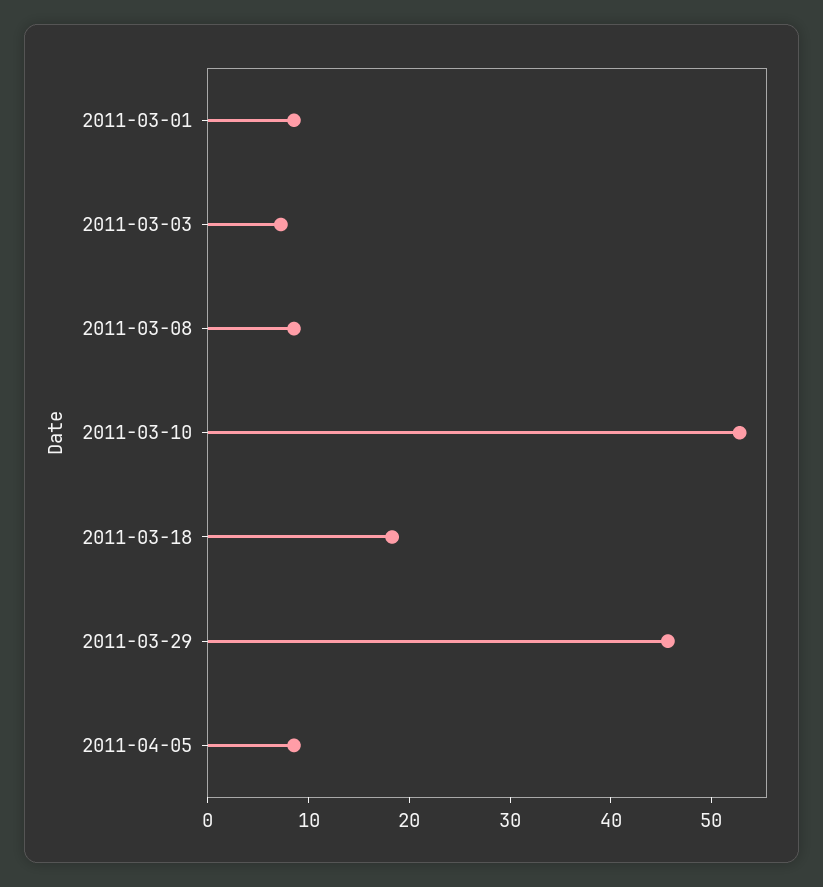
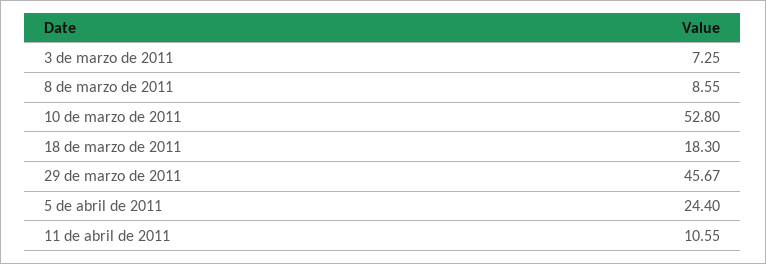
2011-03-01: 8 -> none
2011-04-05: 8 -> 24.4
11 de abril de 2011: none -> 10.55

